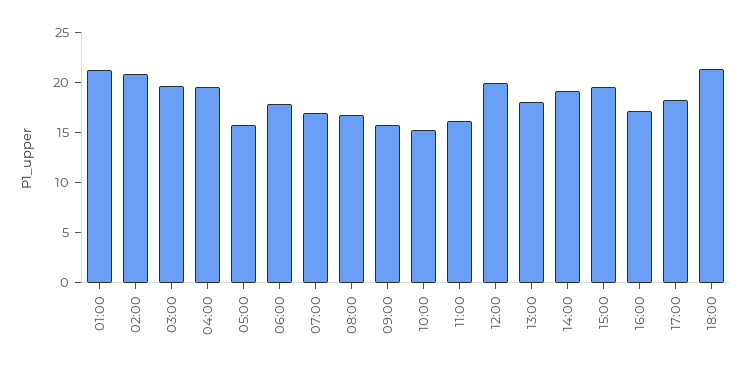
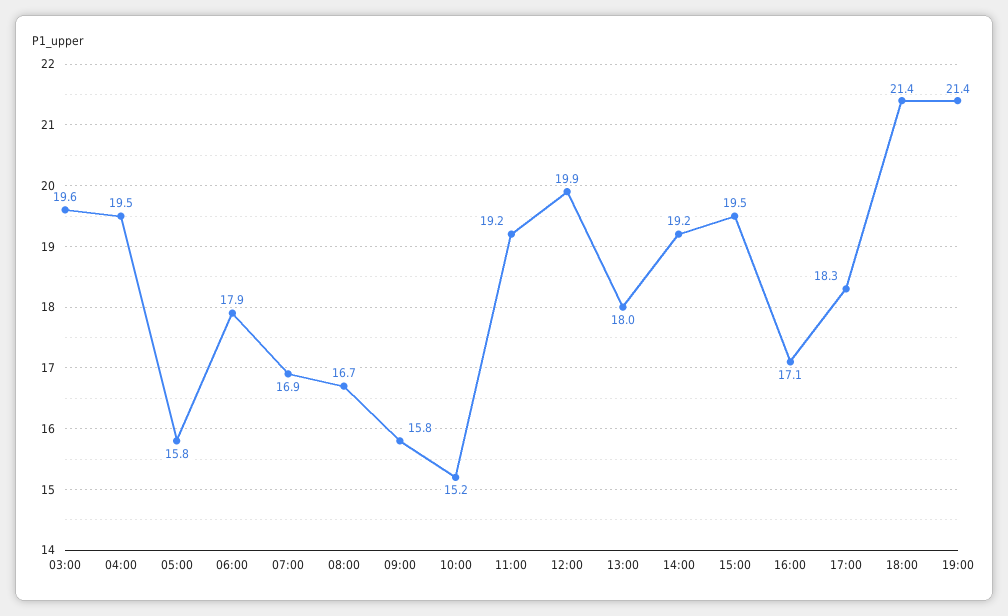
01:00: 21 -> none
02:00: 21 -> none
11:00: 16 -> 19.2
19:00: none -> 21.4

